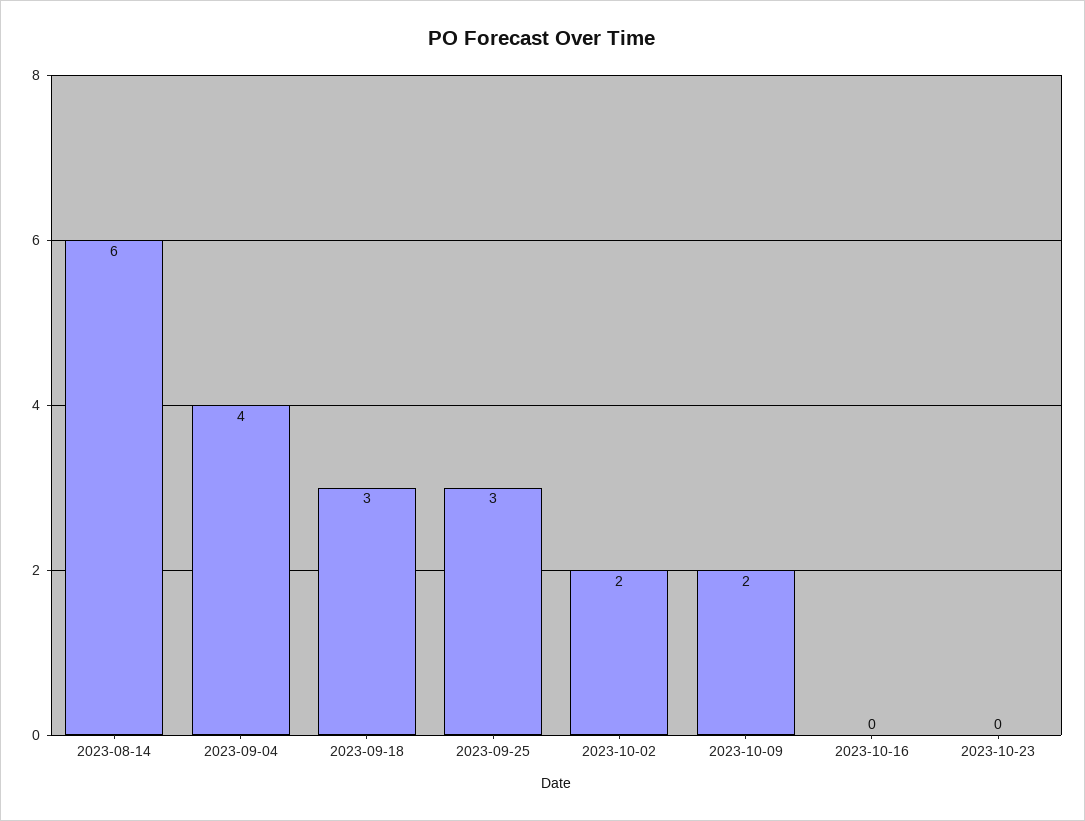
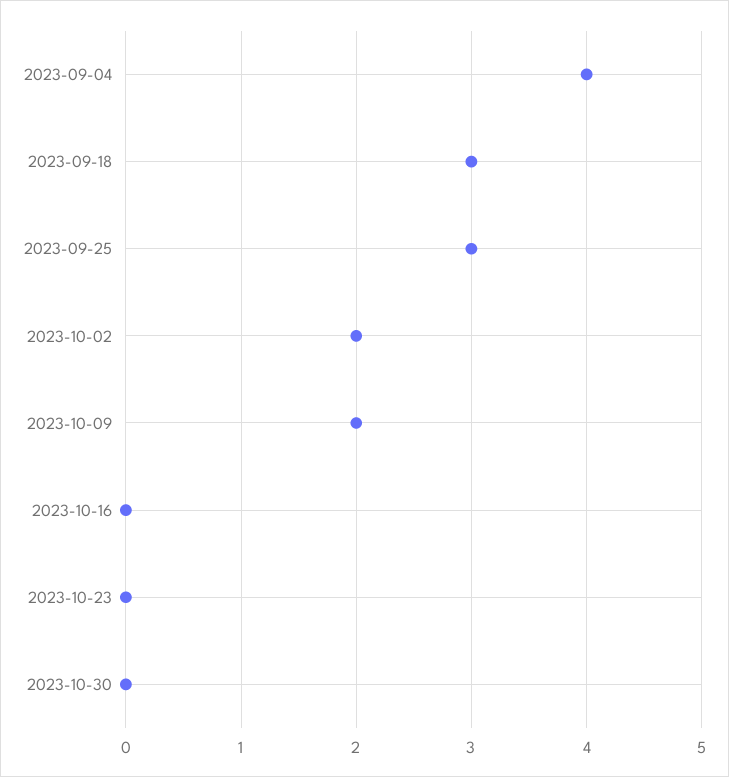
2023-08-14: 6 -> none
2023-10-30: none -> 0

